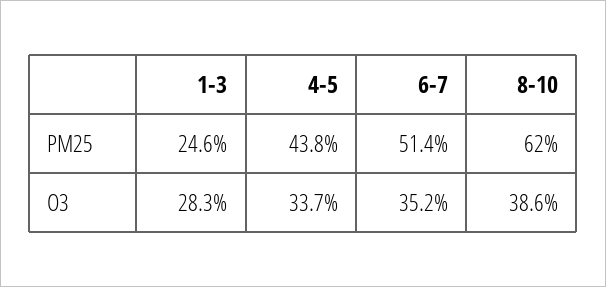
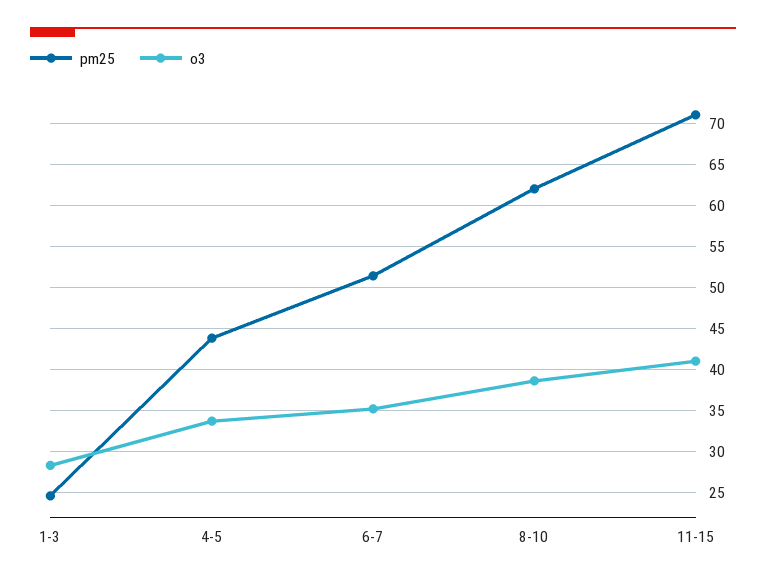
PM25, 11-15: none -> 71
O3, 11-15: none -> 41

